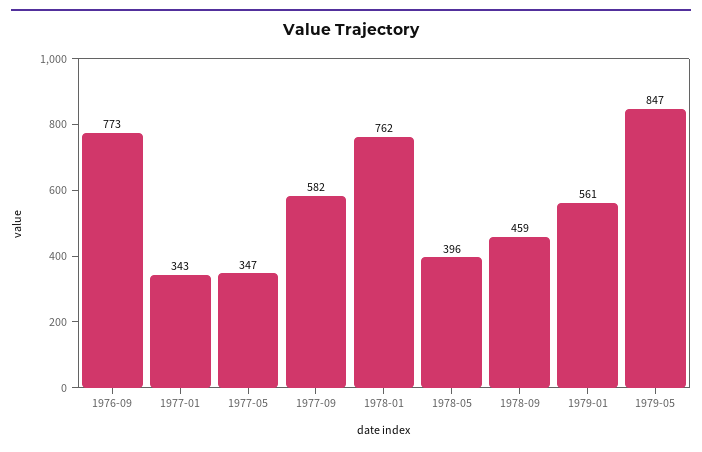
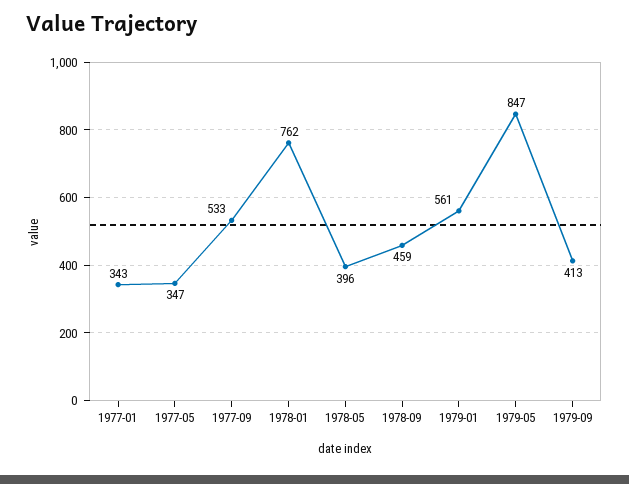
1976-09: 773 -> none
1977-09: 582 -> 533
1979-09: none -> 413

